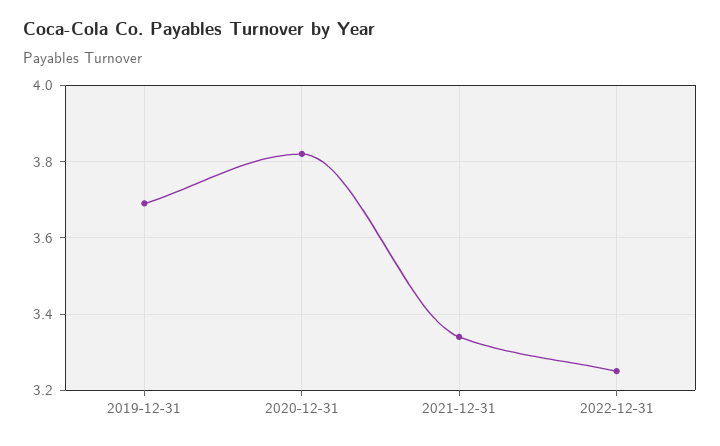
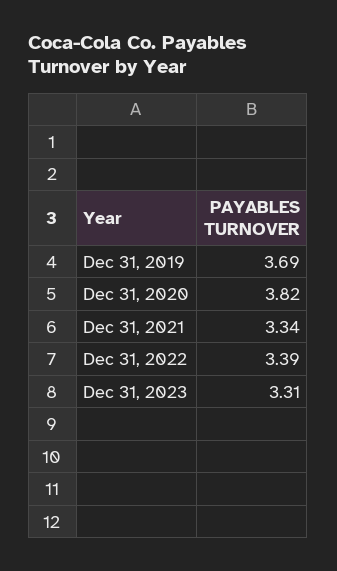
2022-12-31: 3.25 -> 3.39
Dec 31, 2023: none -> 3.31

